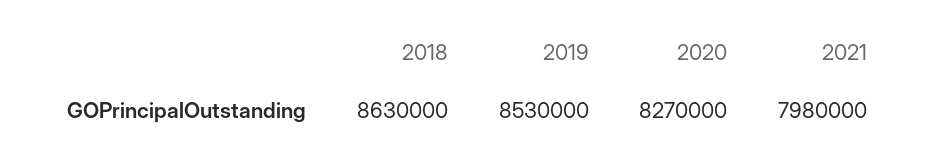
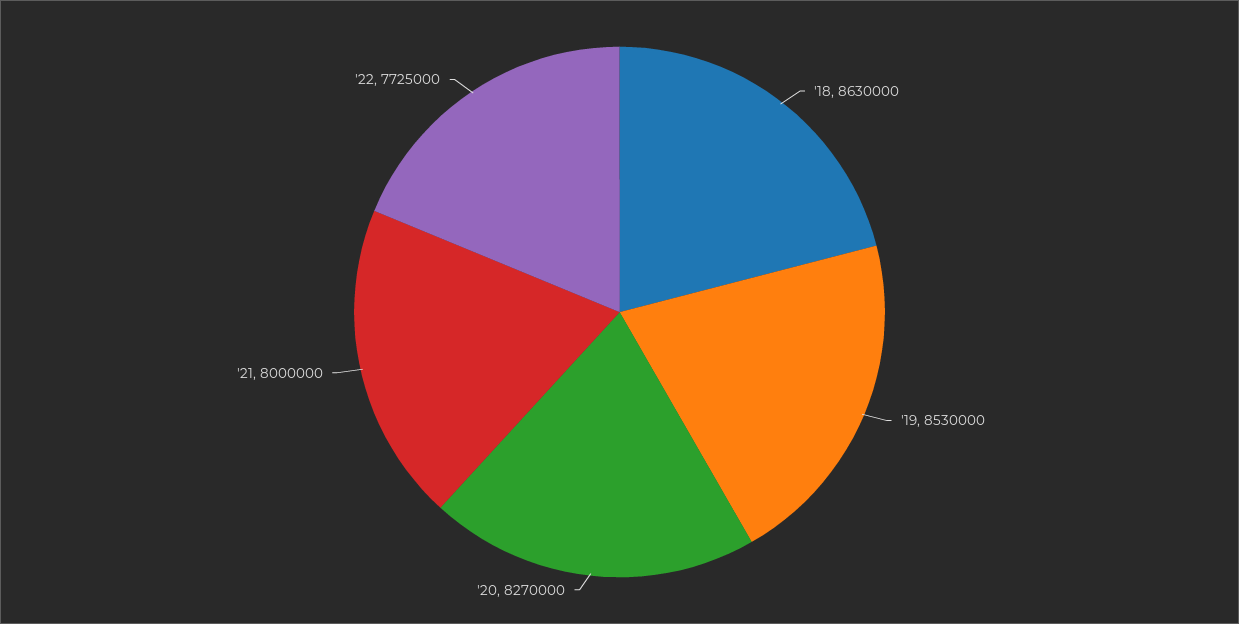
2021: 7980000 -> 8000000
'22: none -> 7725000

